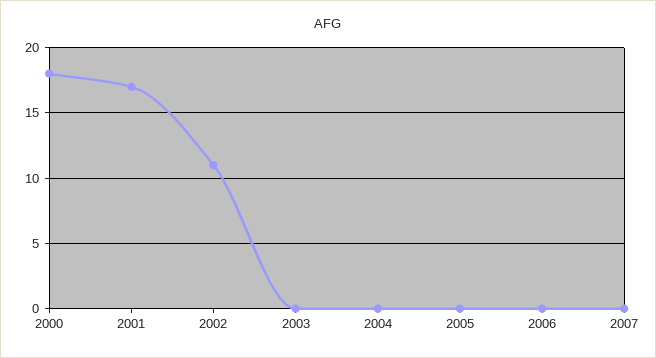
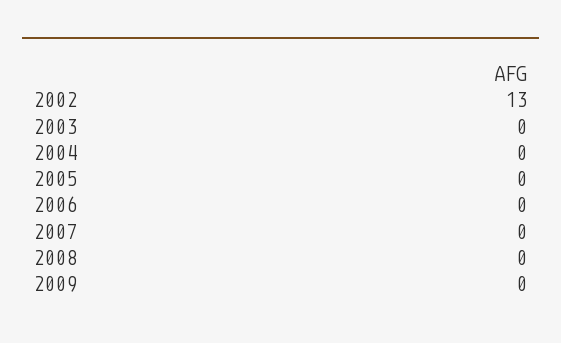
2000: 18 -> none
2001: 17 -> none
2002: 11 -> 13
2008: none -> 0
2009: none -> 0

